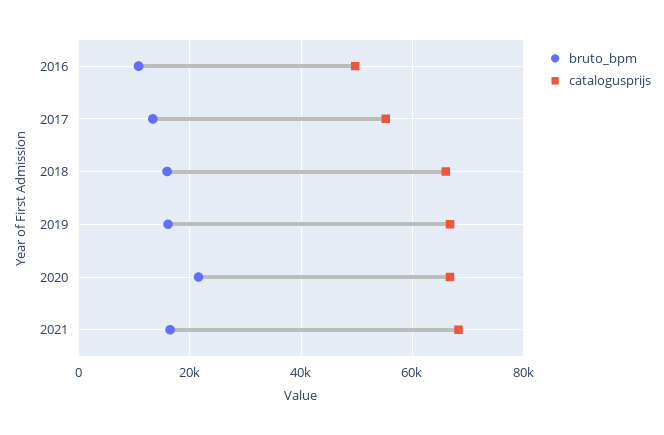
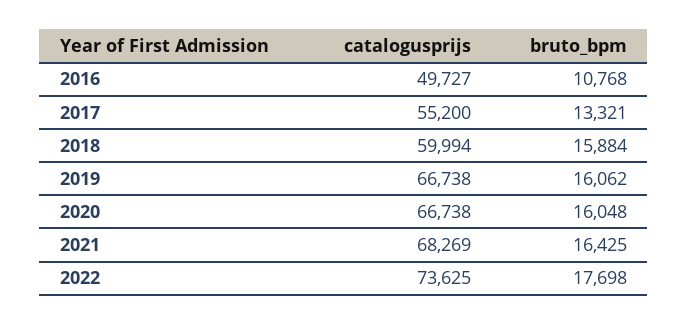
catalogusprijs, 2018: 66000 -> 59994
bruto_bpm, 2020: 22000 -> 16048
catalogusprijs, 2022: none -> 73625
bruto_bpm, 2022: none -> 17698

